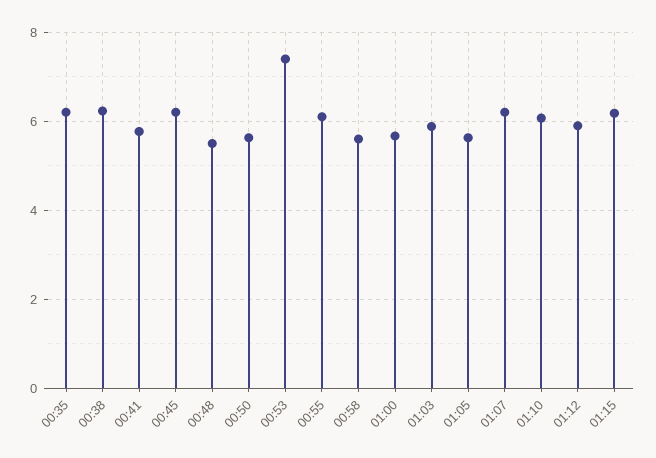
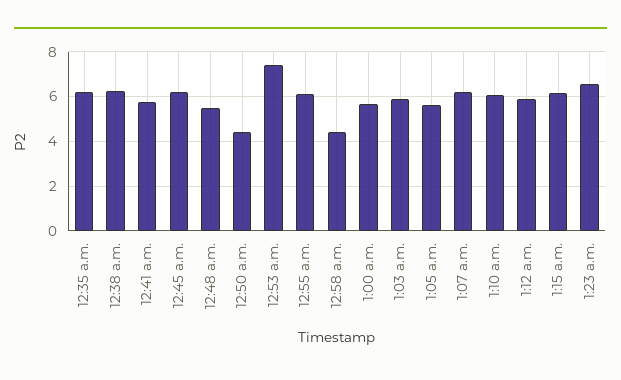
00:50: 5.6 -> 4.5
00:58: 5.6 -> 4.5
1:23 a.m.: none -> 6.5

